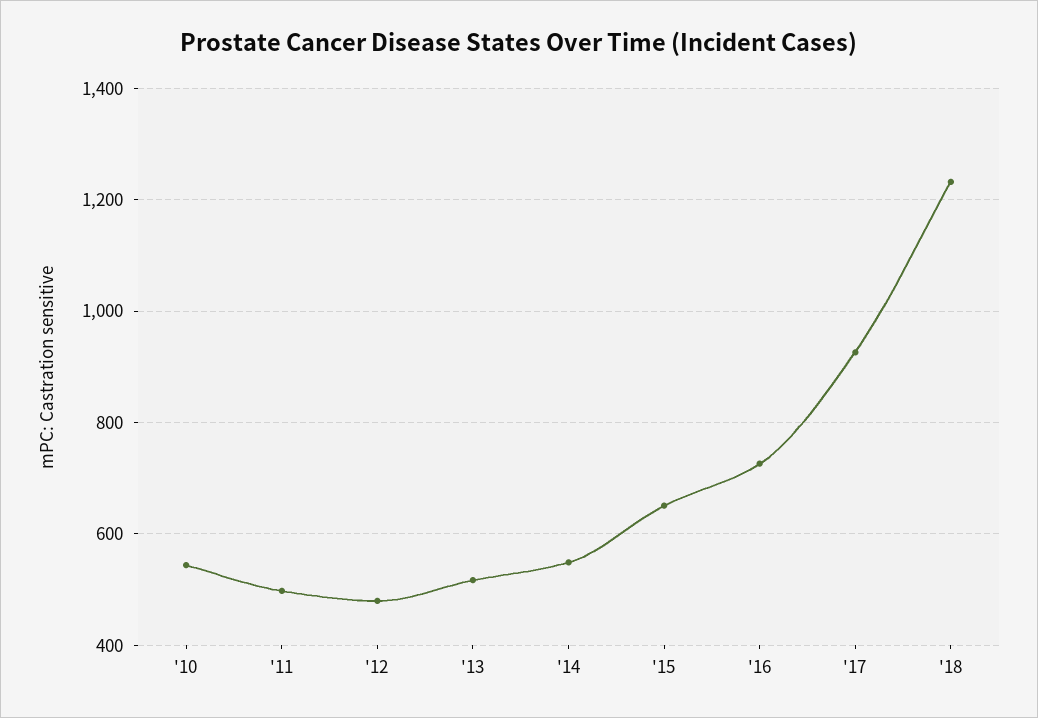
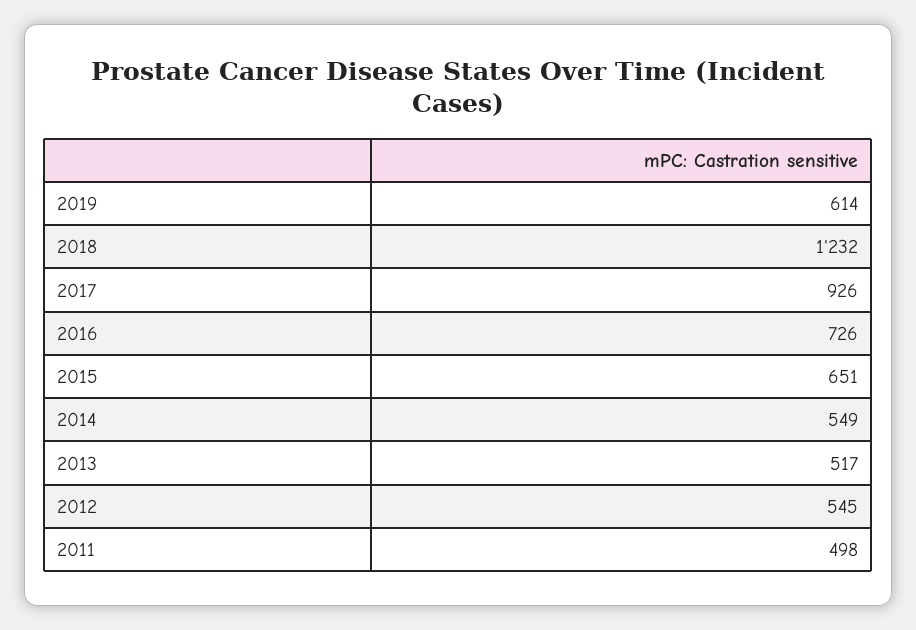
'10: 540 -> none
'12: 480 -> 545
2019: none -> 614

